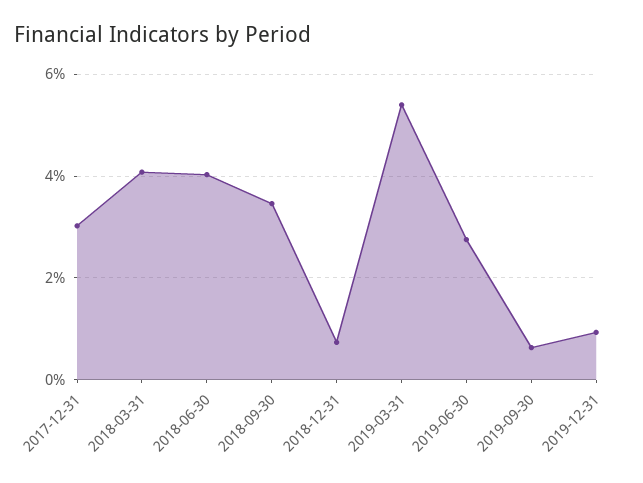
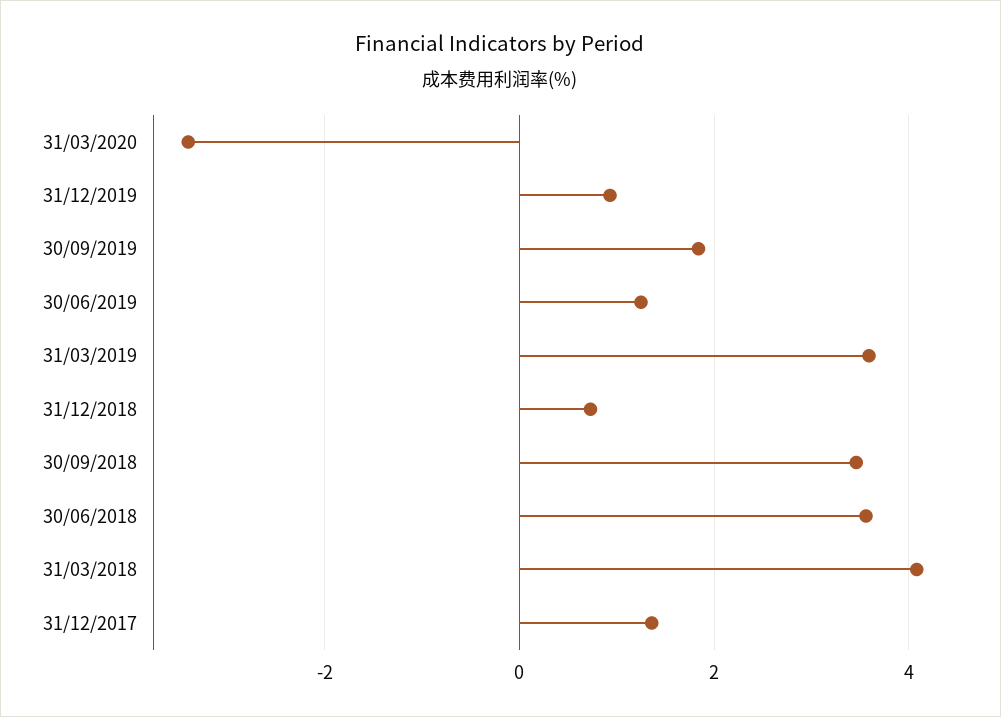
2017-12-31: 3 -> 1.4
2018-06-30: 4 -> 3.6
2019-03-31: 5.4 -> 3.6
2019-06-30: 2.8 -> 1.2
2019-09-30: 0.6 -> 1.8
31/03/2020: none -> -3.4

